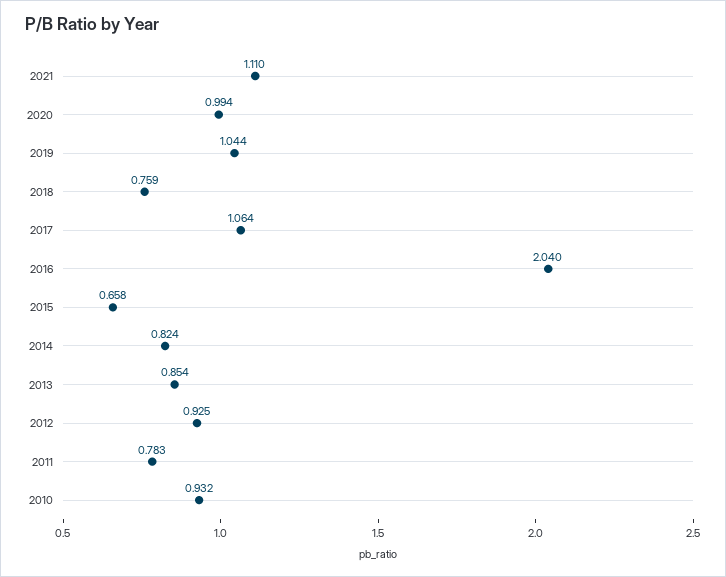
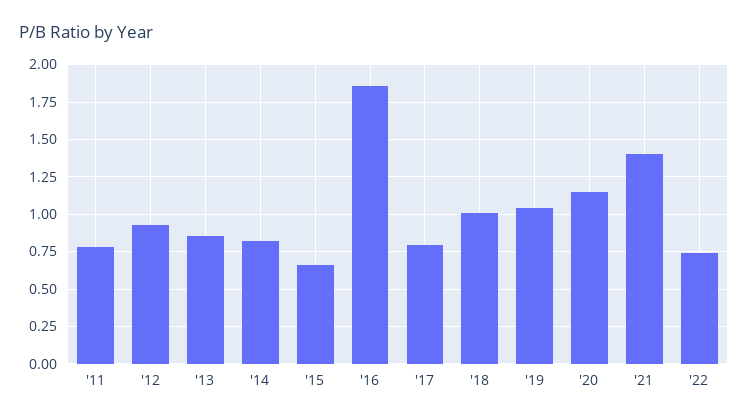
2021: 1.11 -> 1.4
2020: 0.994 -> 1.15
2018: 0.759 -> 1
2017: 1.064 -> 0.8
2016: 2.04 -> 1.85
2010: 0.932 -> none
'22: none -> 0.75

